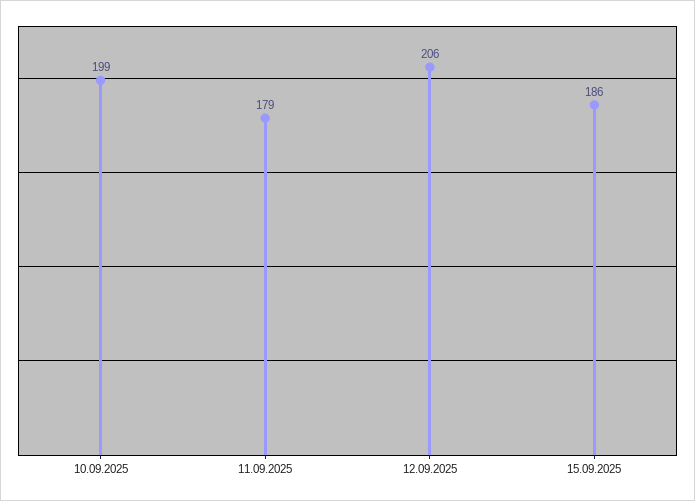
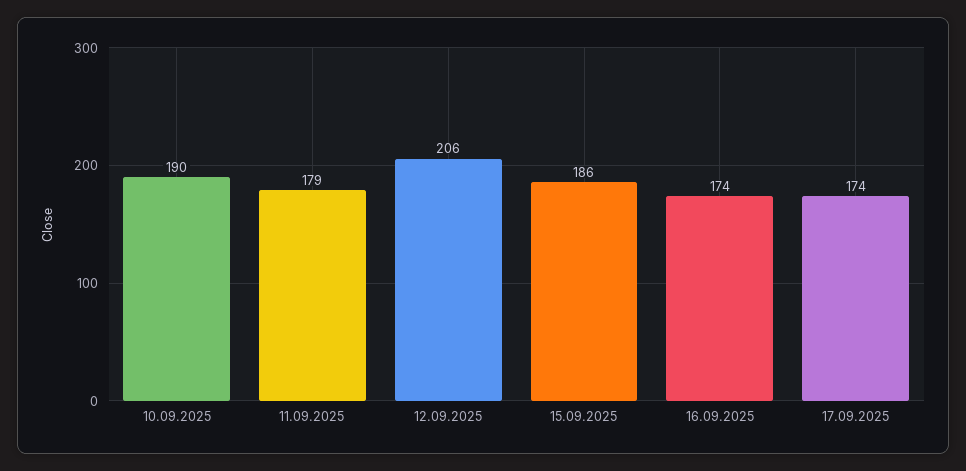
10.09.2025: 199 -> 190
16.09.2025: none -> 174
17.09.2025: none -> 174

